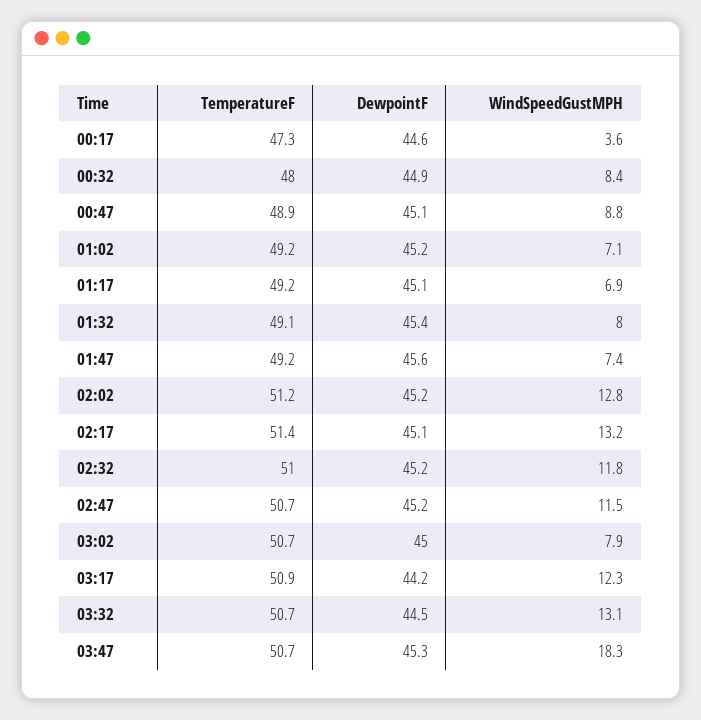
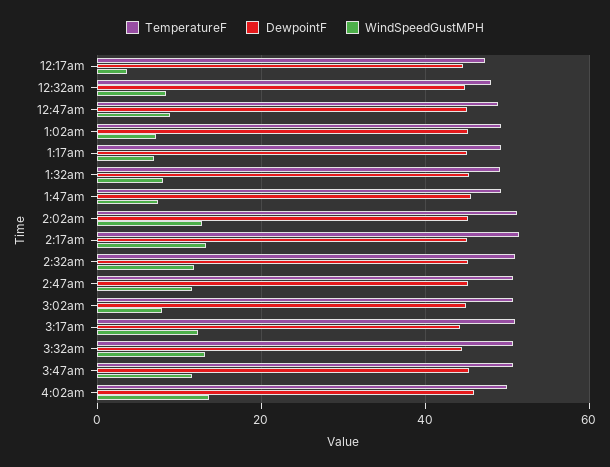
WindSpeedGustMPH, 03:47: 18.3 -> 12
TemperatureF, 4:02am: none -> 50
DewpointF, 4:02am: none -> 46
WindSpeedGustMPH, 4:02am: none -> 14

